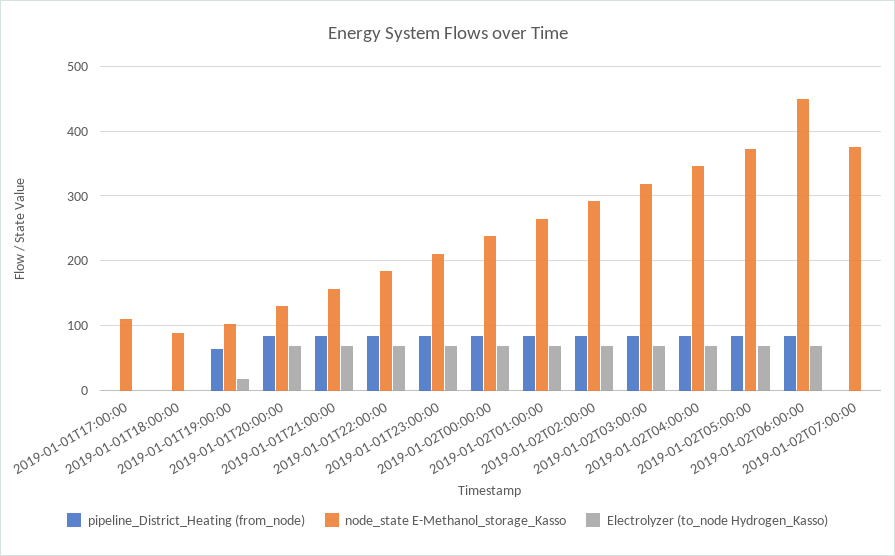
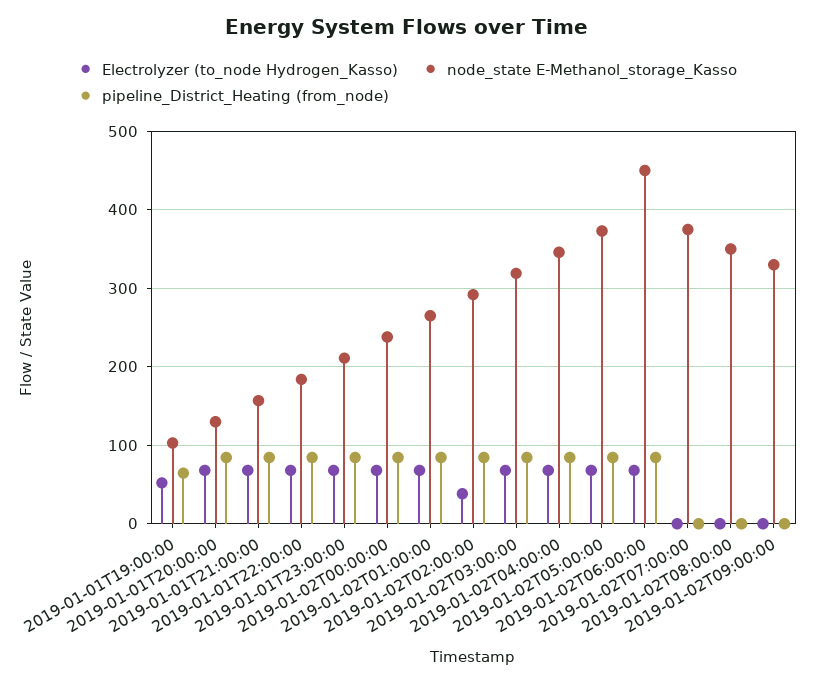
pipeline_District_Heating (from_node), 2019-01-01T17:00:00: 0 -> none
node_state E-Methanol_storage_Kasso, 2019-01-01T17:00:00: 110 -> none
Electrolyzer (to_node Hydrogen_Kasso), 2019-01-01T17:00:00: 0 -> none
pipeline_District_Heating (from_node), 2019-01-01T18:00:00: 0 -> none
node_state E-Methanol_storage_Kasso, 2019-01-01T18:00:00: 90 -> none
Electrolyzer (to_node Hydrogen_Kasso), 2019-01-01T18:00:00: 0 -> none
Electrolyzer (to_node Hydrogen_Kasso), 2019-01-01T19:00:00: 20 -> 50
Electrolyzer (to_node Hydrogen_Kasso), 2019-01-02T02:00:00: 70 -> 40
Electrolyzer (to_node Hydrogen_Kasso), 2019-01-02T08:00:00: none -> 0
node_state E-Methanol_storage_Kasso, 2019-01-02T08:00:00: none -> 350
pipeline_District_Heating (from_node), 2019-01-02T08:00:00: none -> 0
Electrolyzer (to_node Hydrogen_Kasso), 2019-01-02T09:00:00: none -> 0
node_state E-Methanol_storage_Kasso, 2019-01-02T09:00:00: none -> 330
pipeline_District_Heating (from_node), 2019-01-02T09:00:00: none -> 0

